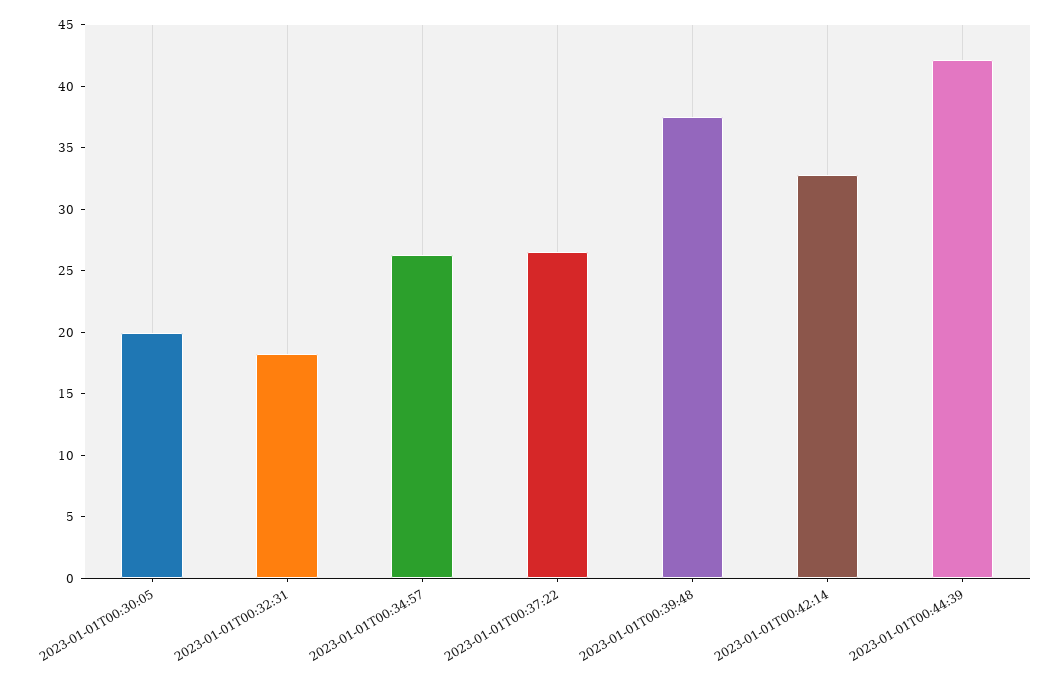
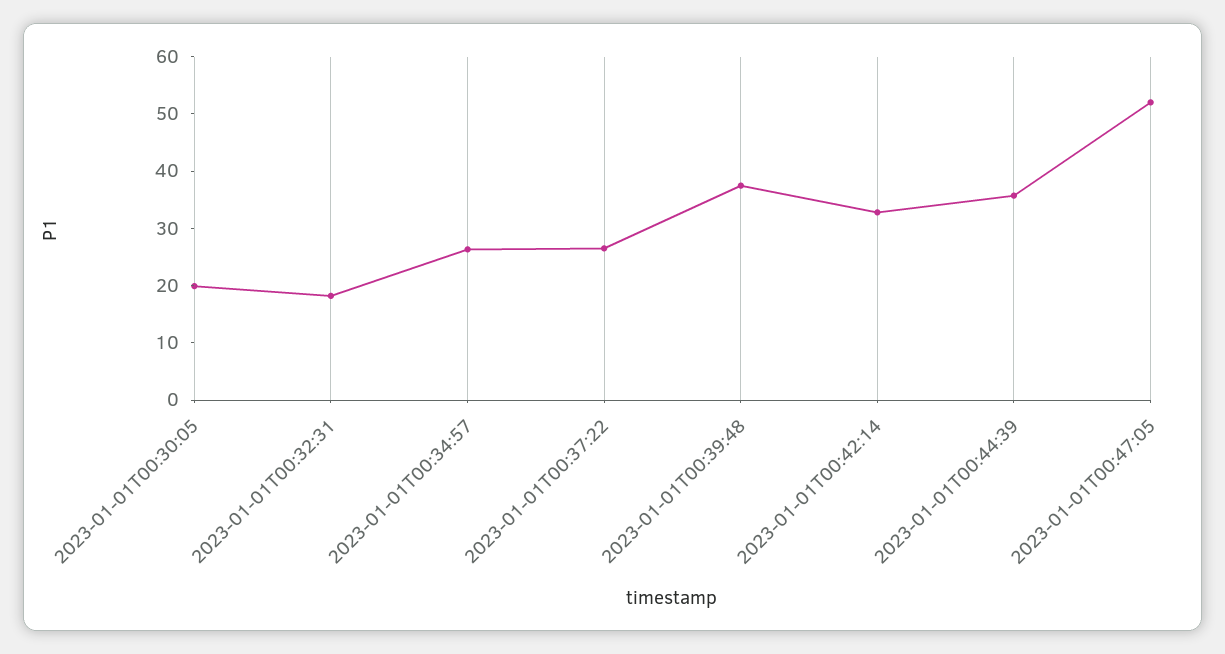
2023-01-01T00:44:39: 42 -> 36
2023-01-01T00:47:05: none -> 52

